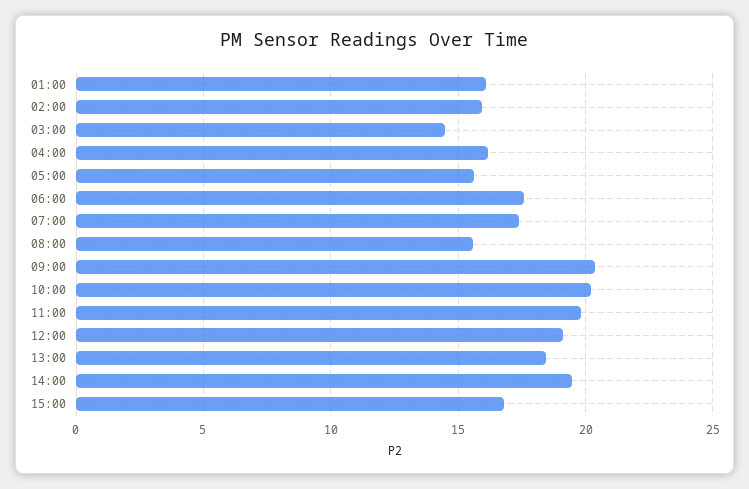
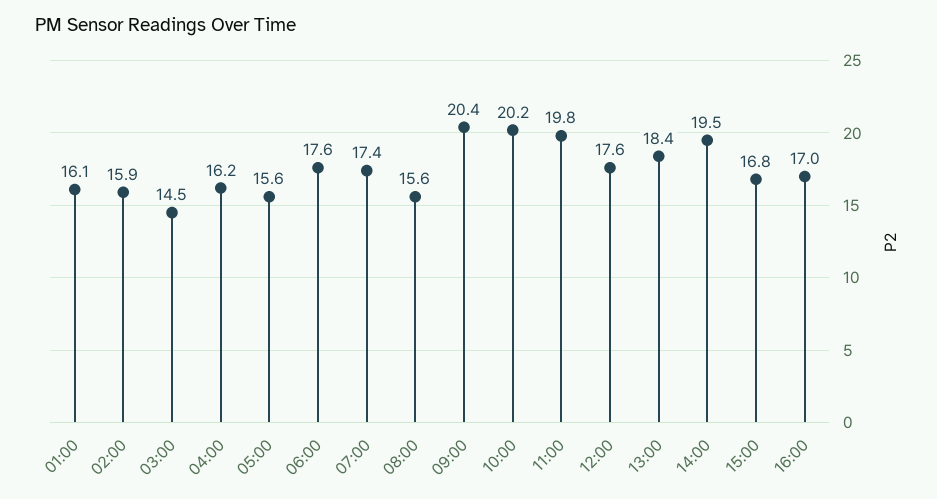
12:00: 19 -> 17.6
16:00: none -> 17

